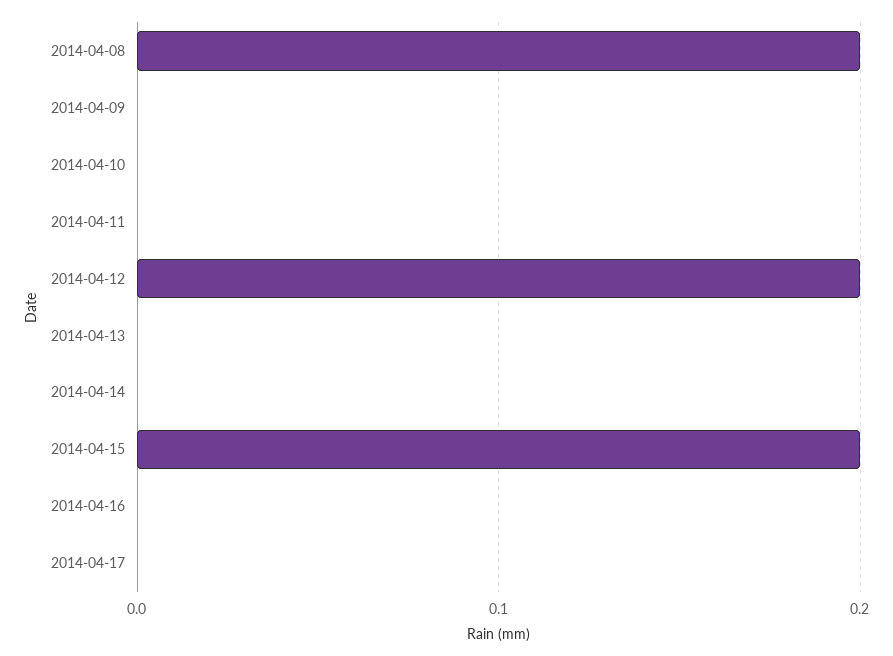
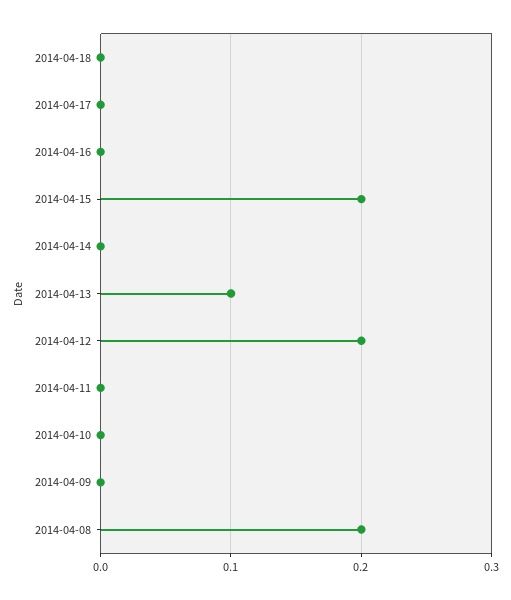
2014-04-13: 0 -> 0.1
2014-04-18: none -> 0

